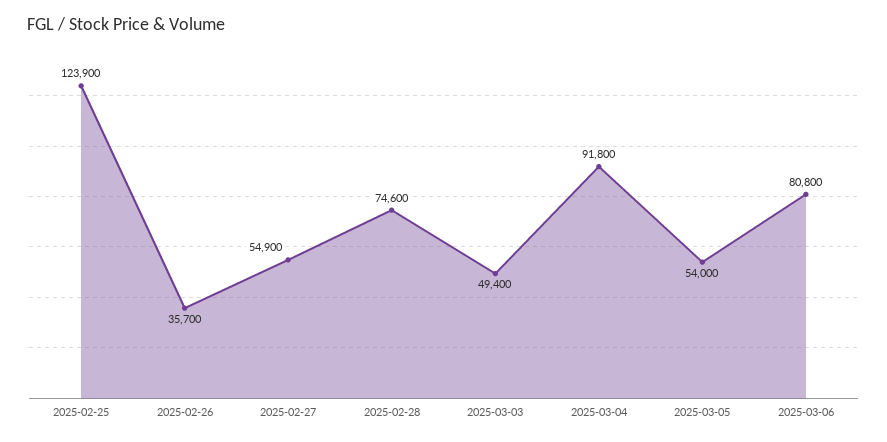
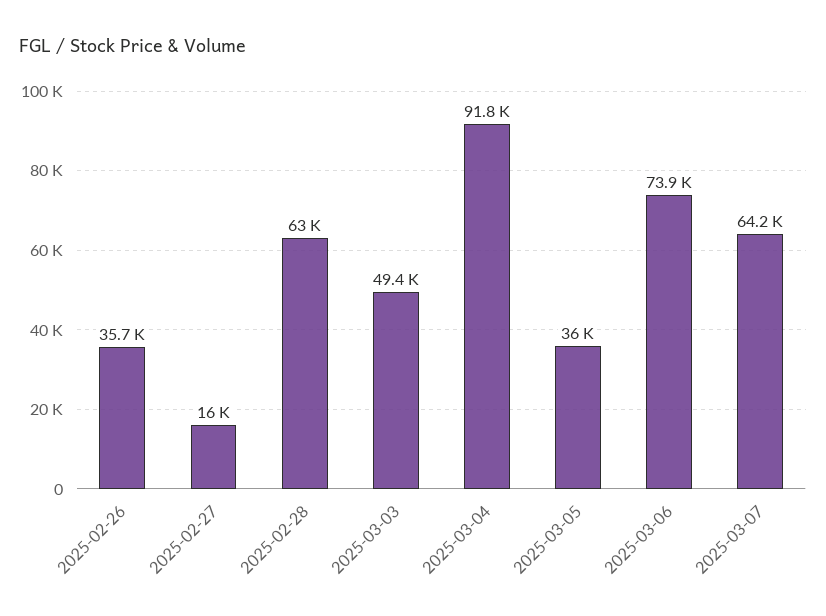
2025-02-25: 123900 -> none
2025-02-27: 54900 -> 16000
2025-02-28: 74600 -> 63000
2025-03-05: 54000 -> 36000
2025-03-06: 80800 -> 73900
2025-03-07: none -> 64200

